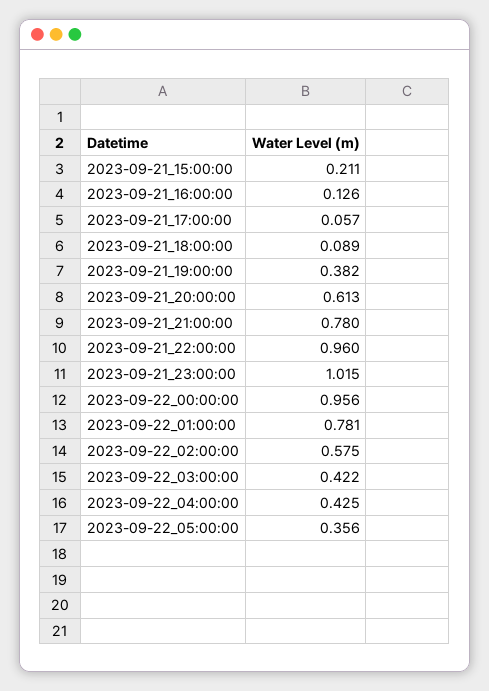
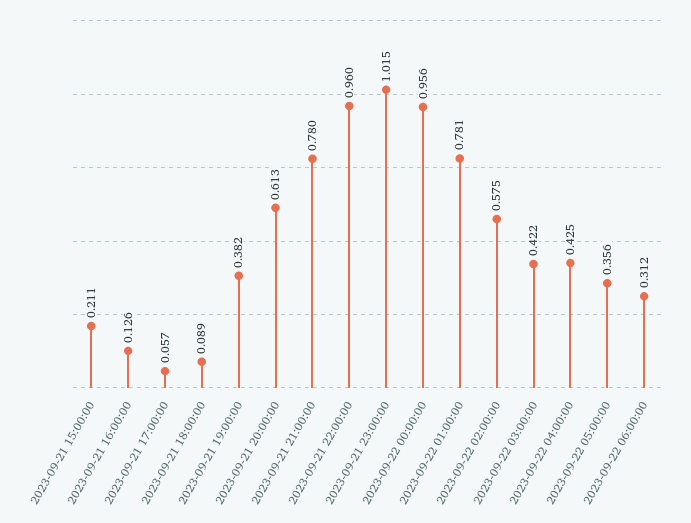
2023-09-22 06:00:00: none -> 0.312

